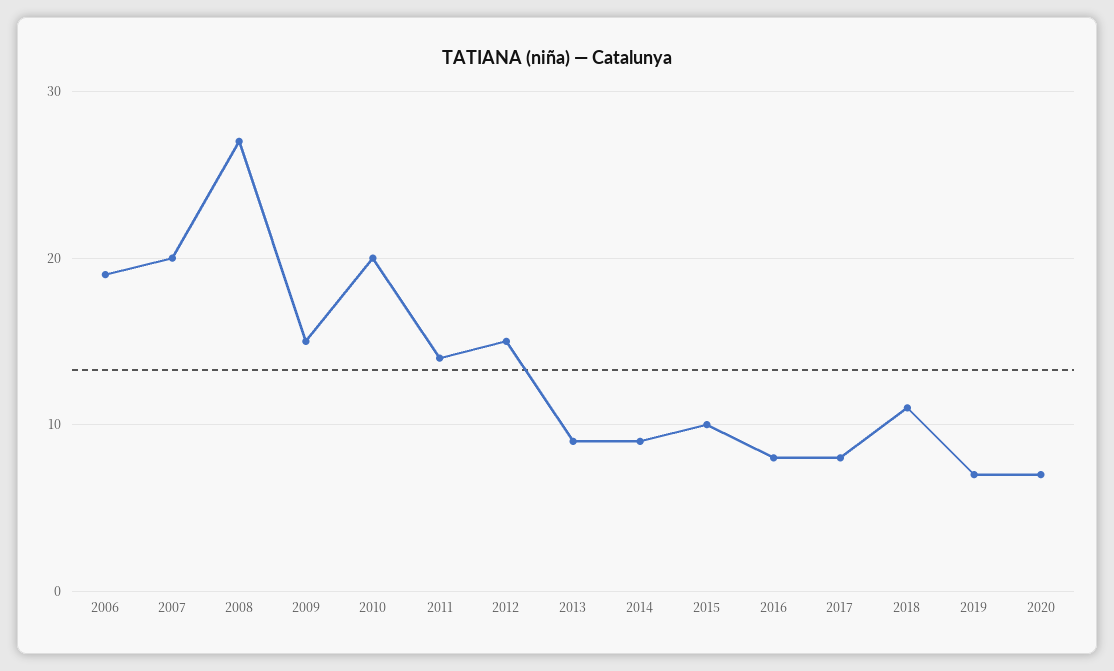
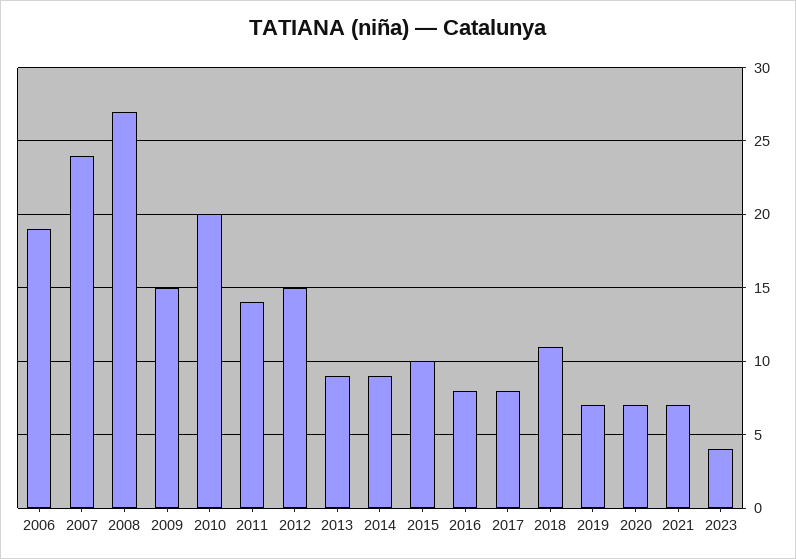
2007: 20 -> 24
2021: none -> 7
2023: none -> 4

